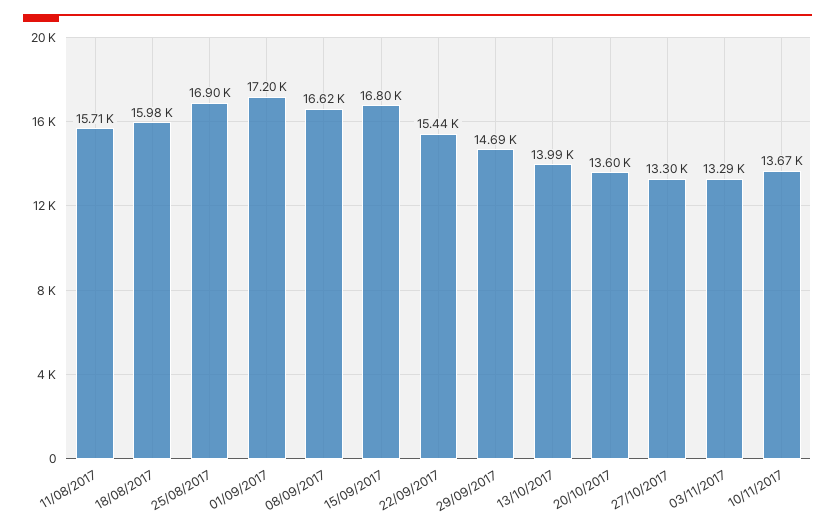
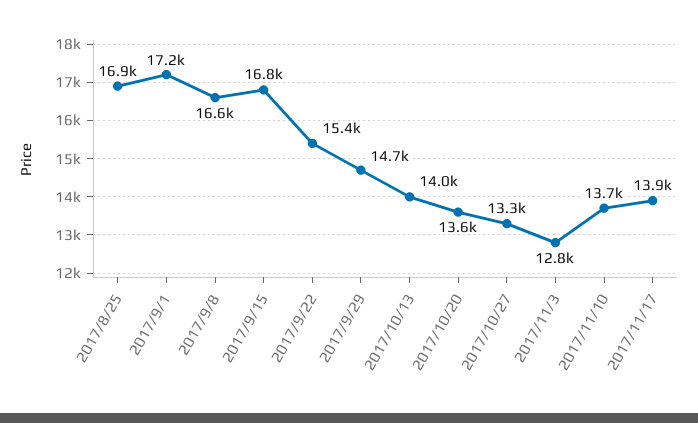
11/08/2017: 15710 -> none
18/08/2017: 15980 -> none
03/11/2017: 13290 -> 12800
2017/11/17: none -> 13900

